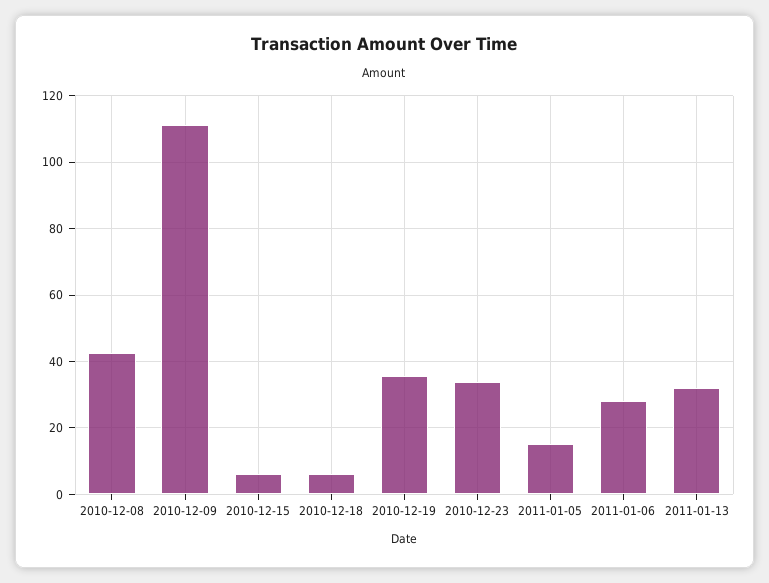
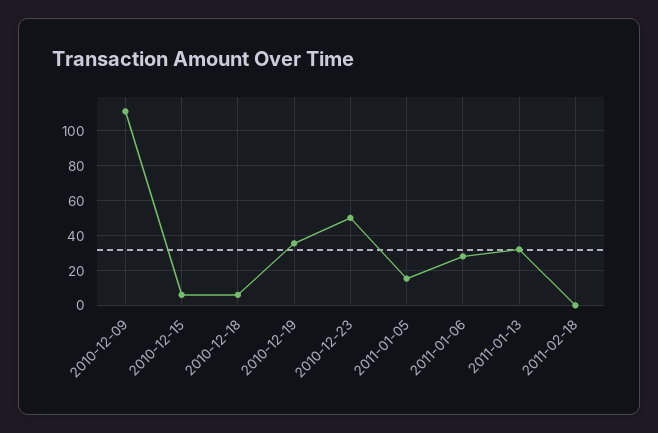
2010-12-08: 42 -> none
2010-12-23: 34 -> 50
2011-02-18: none -> 0

